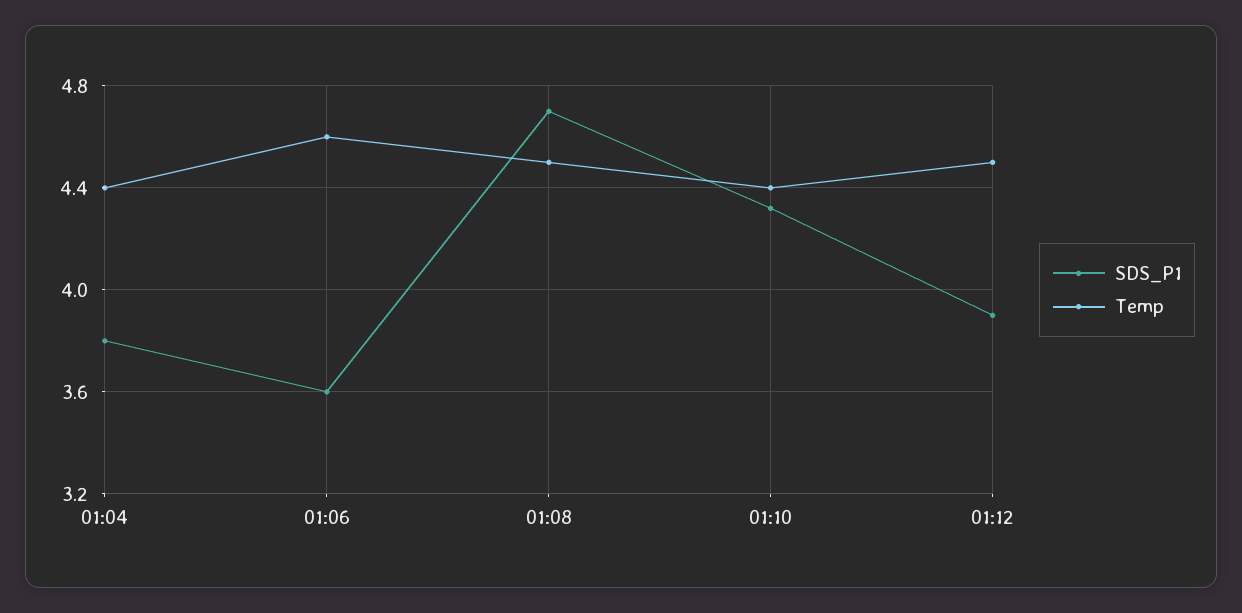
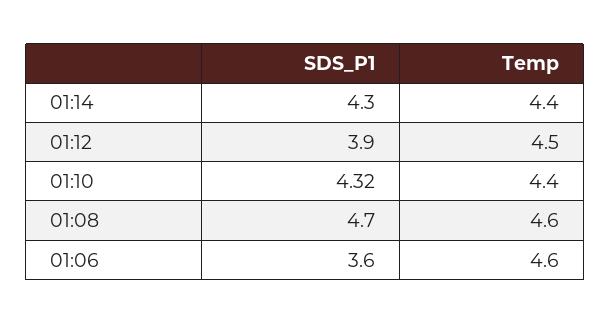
SDS_P1, 01:04: 3.8 -> none
Temp, 01:04: 4.4 -> none
Temp, 01:08: 4.5 -> 4.6
SDS_P1, 01:14: none -> 4.3
Temp, 01:14: none -> 4.4

